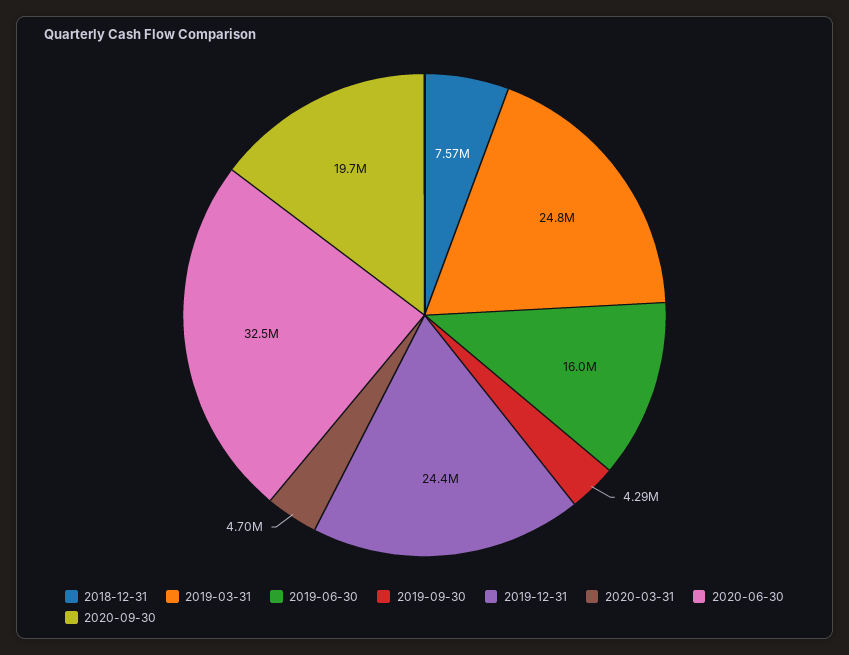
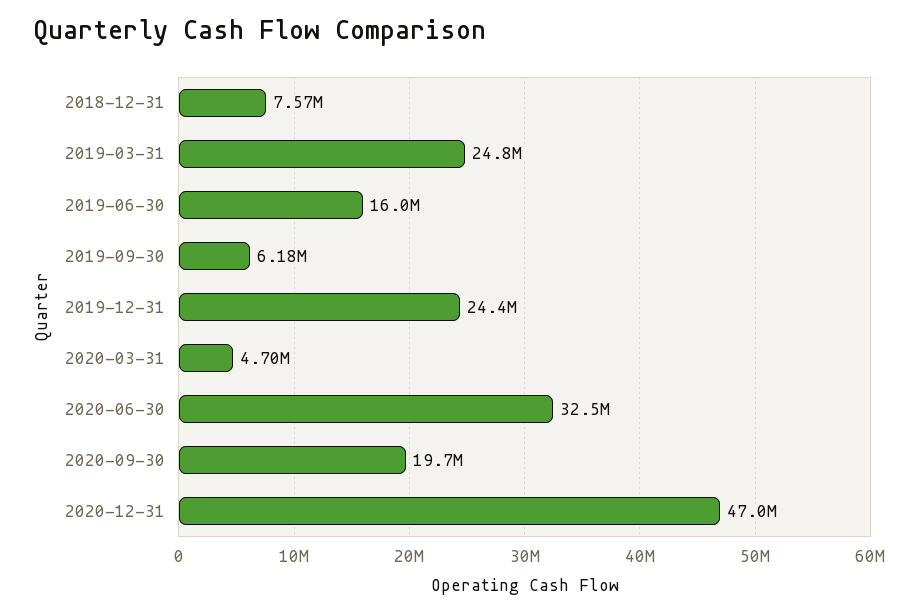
2019-09-30: 4290000 -> 6180000
2020-12-31: none -> 47000000

